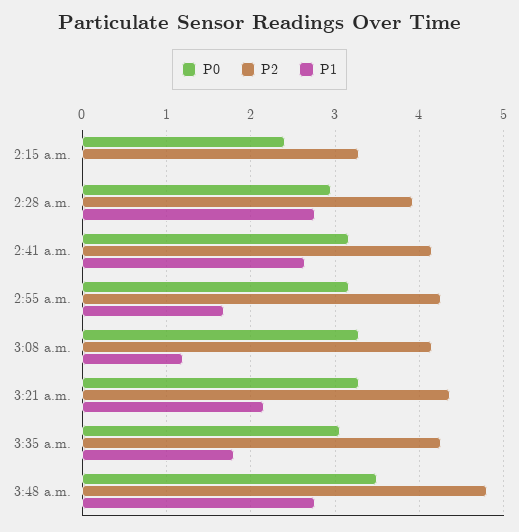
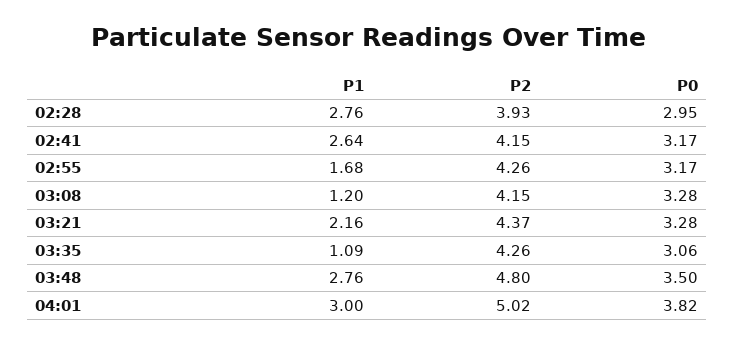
P0, 2:15 a.m.: 2.4 -> none
P2, 2:15 a.m.: 3.3 -> none
P1, 2:15 a.m.: 0 -> none
P1, 3:35 a.m.: 1.8 -> 1.09
P1, 04:01: none -> 3
P2, 04:01: none -> 5.02
P0, 04:01: none -> 3.82

